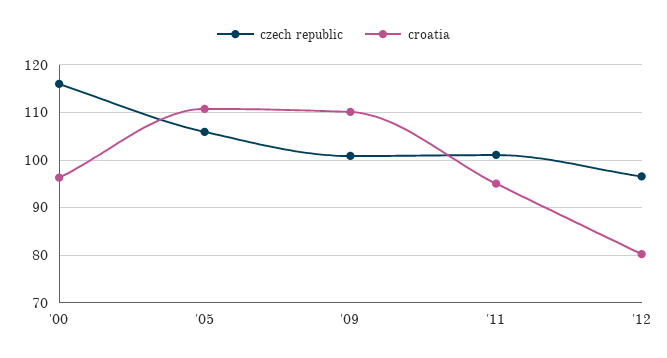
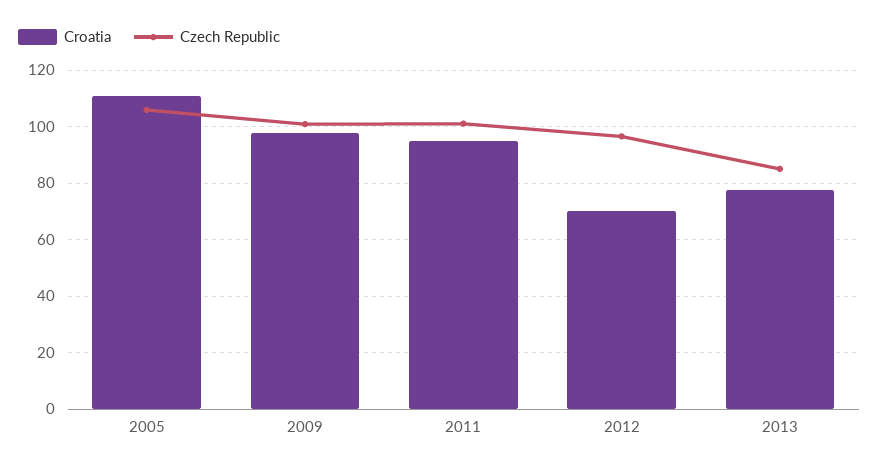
czech republic, '00: 116 -> none
croatia, '00: 96 -> none
croatia, '09: 110 -> 97.5
croatia, '12: 80 -> 70
croatia, 2013: none -> 77.5
czech republic, 2013: none -> 85

